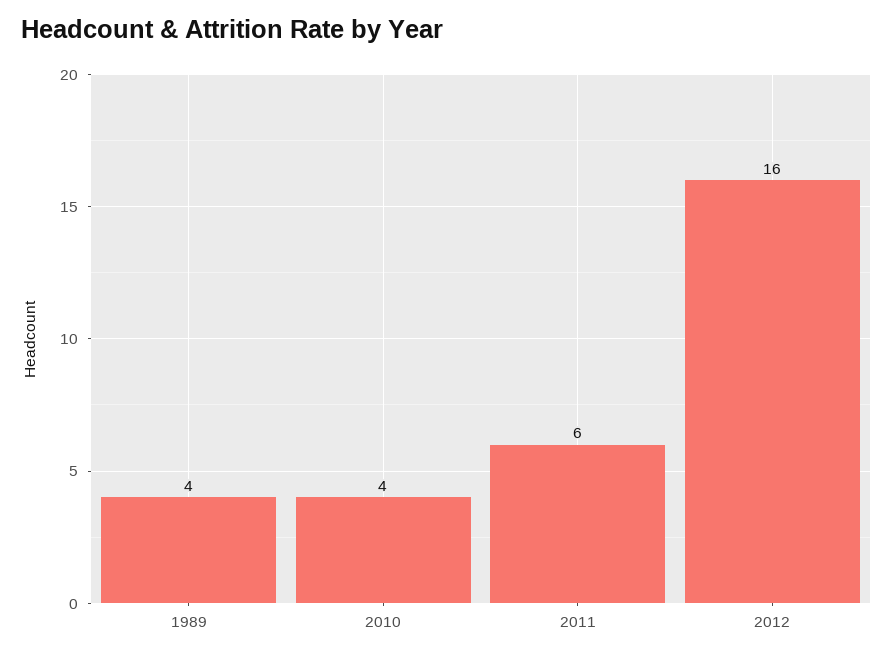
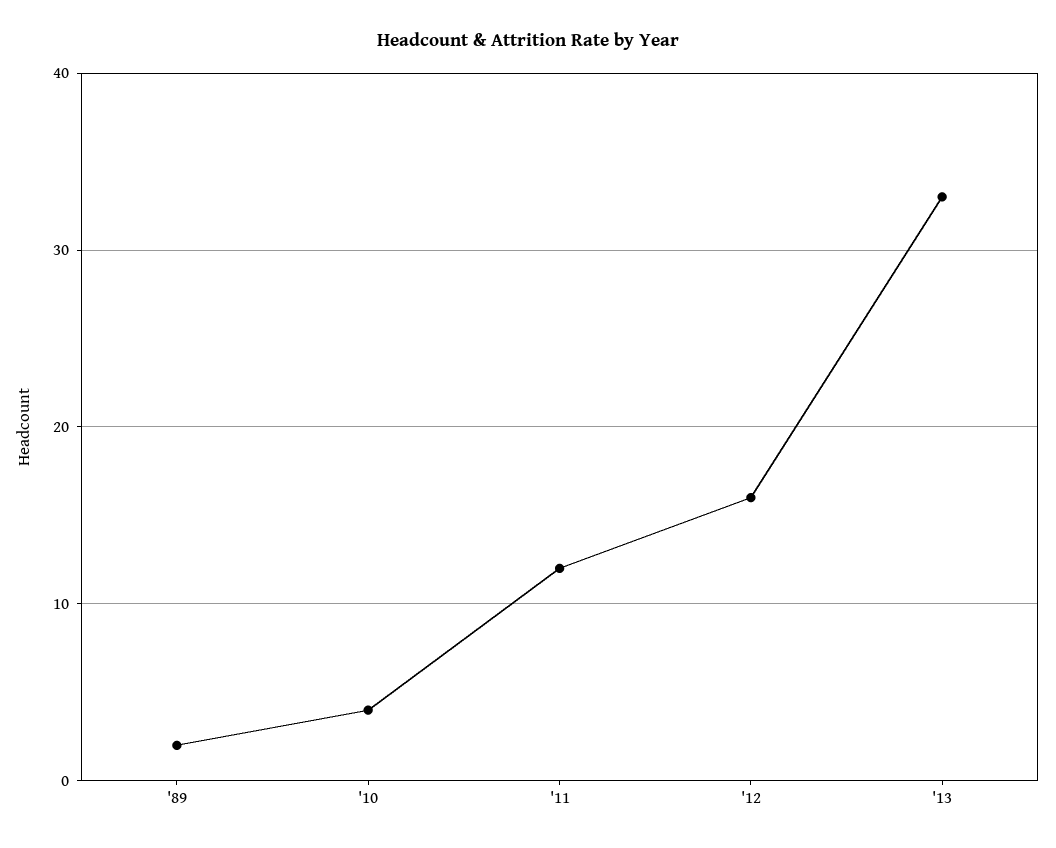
1989: 4 -> 2
2011: 6 -> 12
'13: none -> 33

